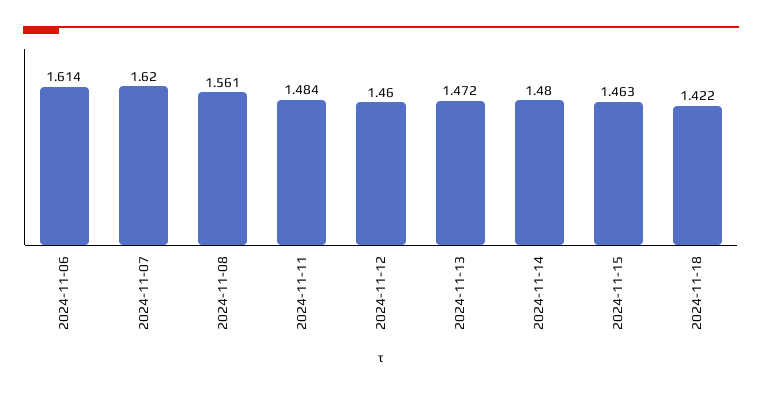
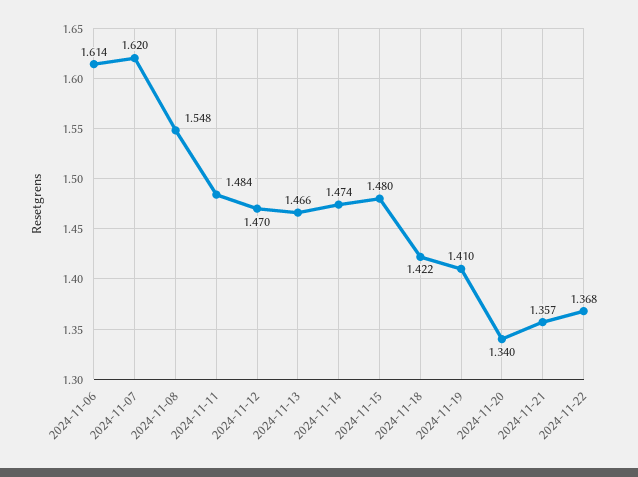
2024-11-08: 1.561 -> 1.548
2024-11-12: 1.46 -> 1.47
2024-11-13: 1.472 -> 1.466
2024-11-14: 1.48 -> 1.474
2024-11-15: 1.463 -> 1.48
2024-11-19: none -> 1.41
2024-11-20: none -> 1.34
2024-11-21: none -> 1.357
2024-11-22: none -> 1.368

